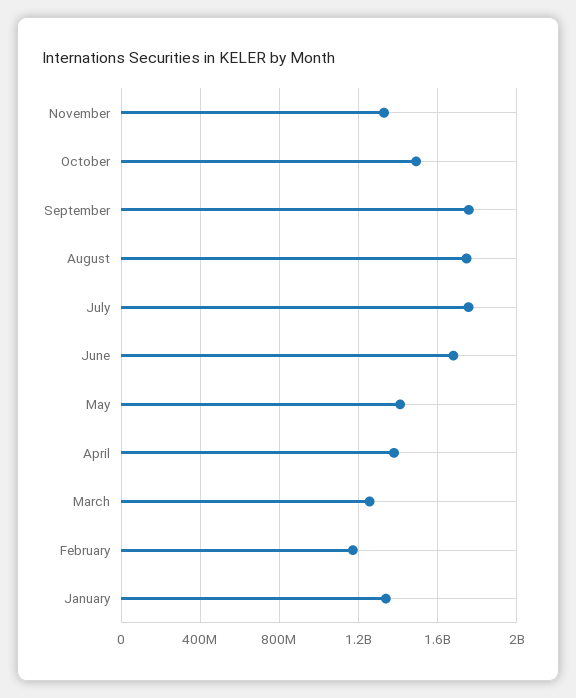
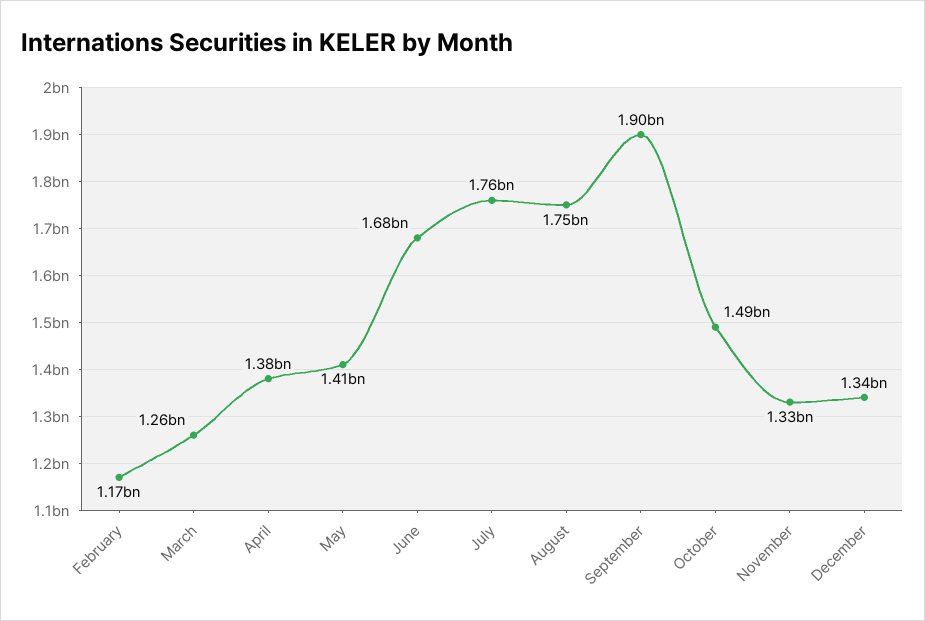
September: 1750000000 -> 1900000000
January: 1350000000 -> none
December: none -> 1340000000

